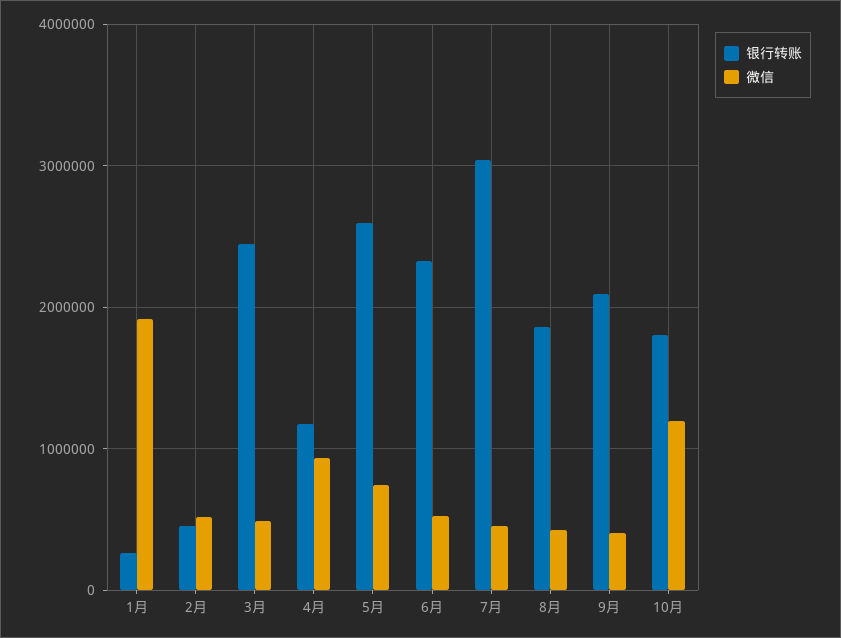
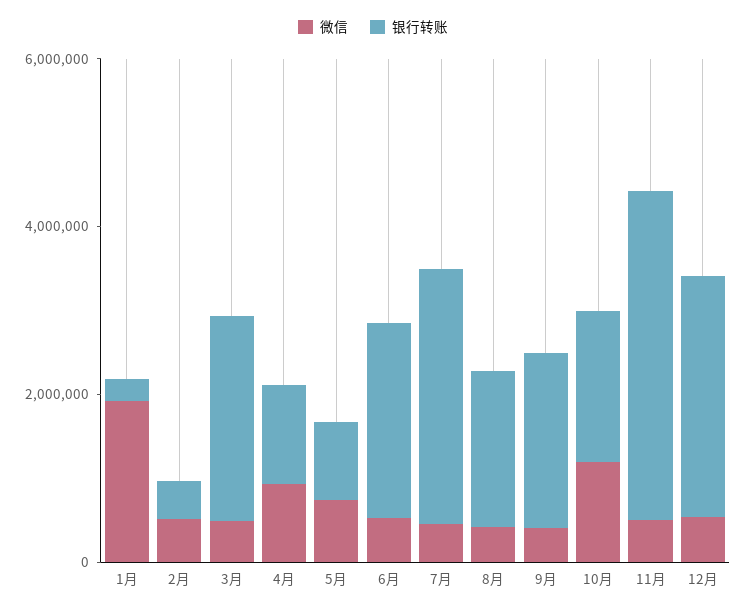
银行转账, 5月: 2600000 -> 1000000
微信, 11月: none -> 500000
银行转账, 11月: none -> 4000000
微信, 12月: none -> 500000
银行转账, 12月: none -> 3000000

